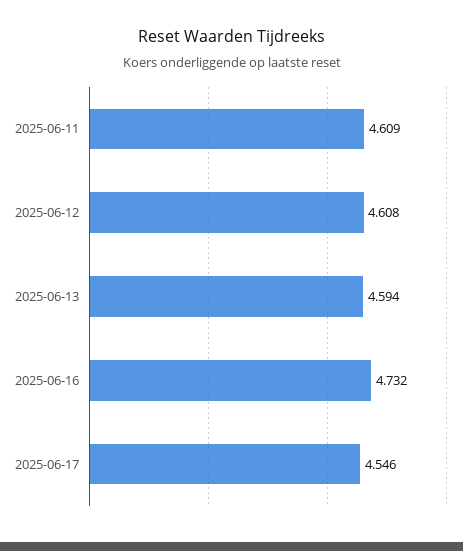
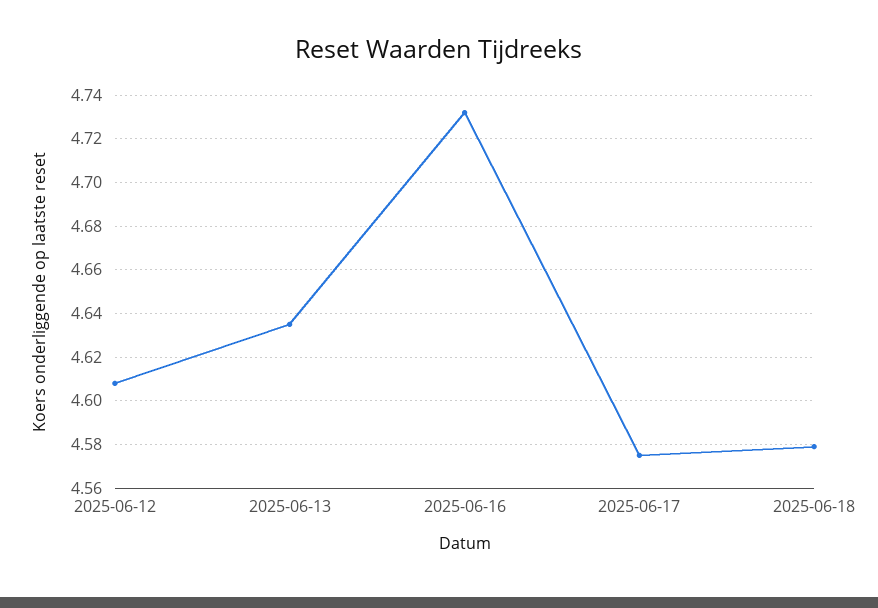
2025-06-11: 4.609 -> none
2025-06-13: 4.594 -> 4.635
2025-06-17: 4.546 -> 4.575
2025-06-18: none -> 4.58

